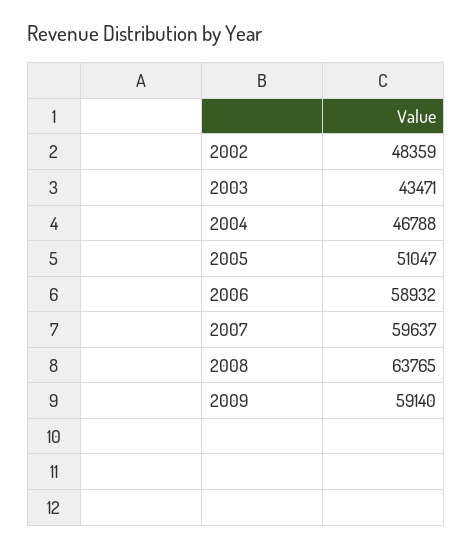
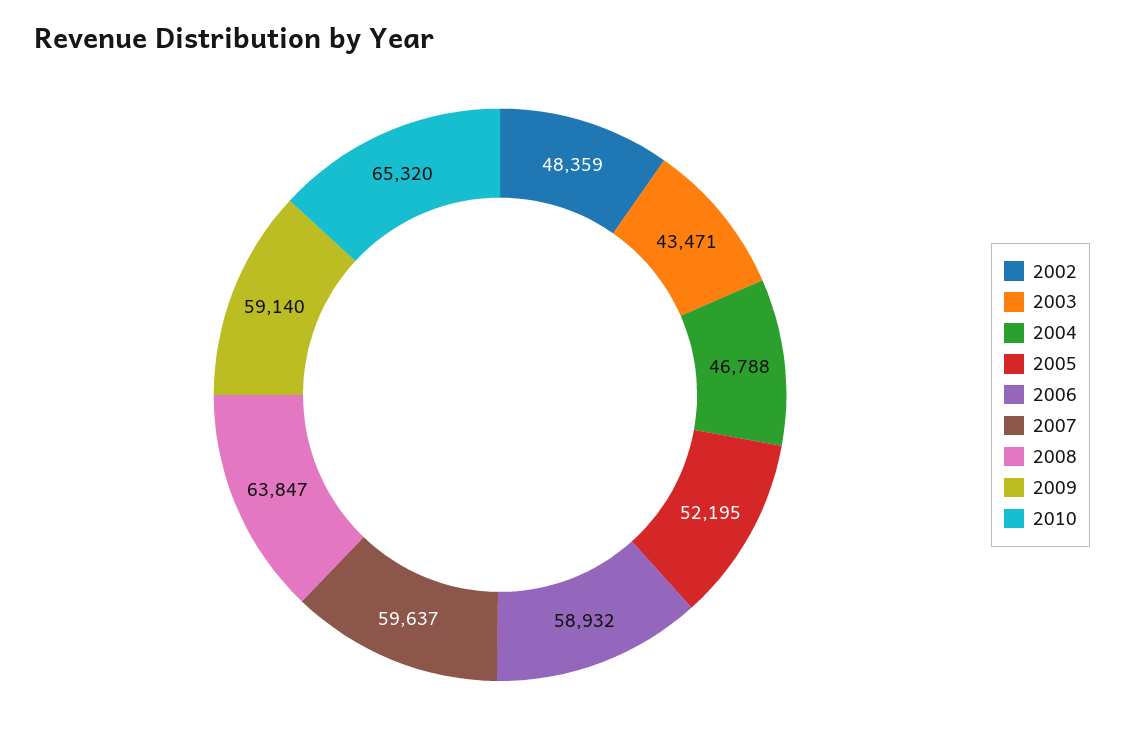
2005: 51047 -> 52195
2008: 63765 -> 63847
2010: none -> 65320

